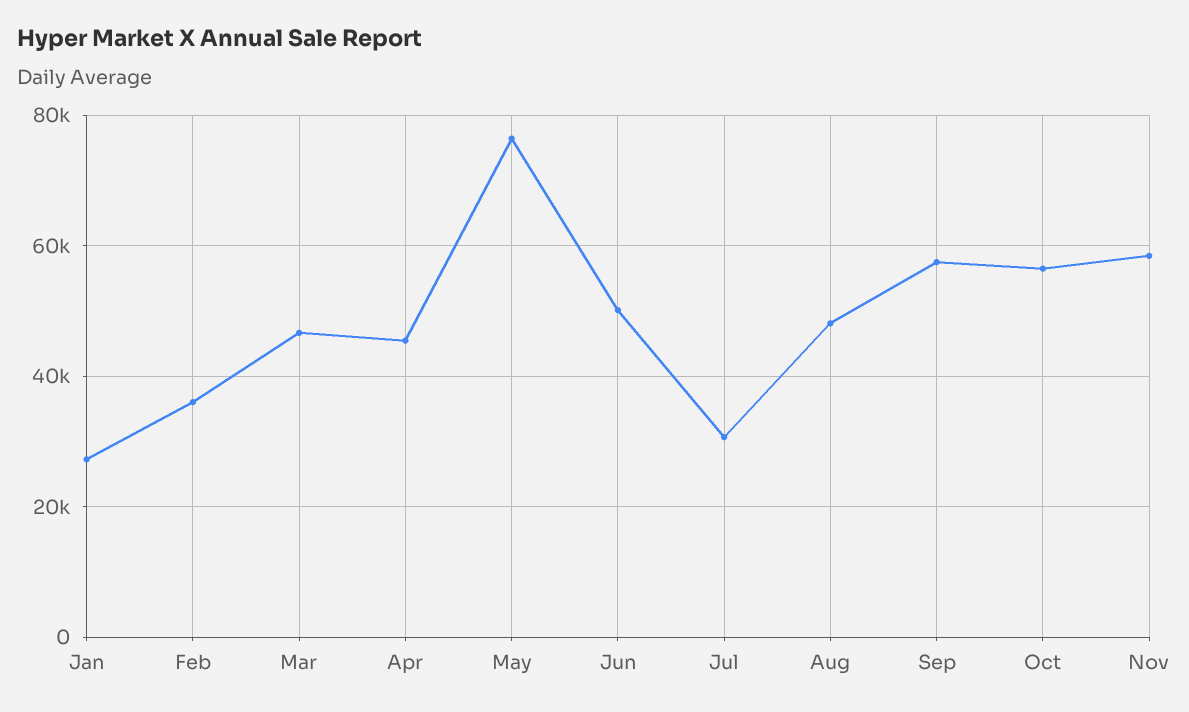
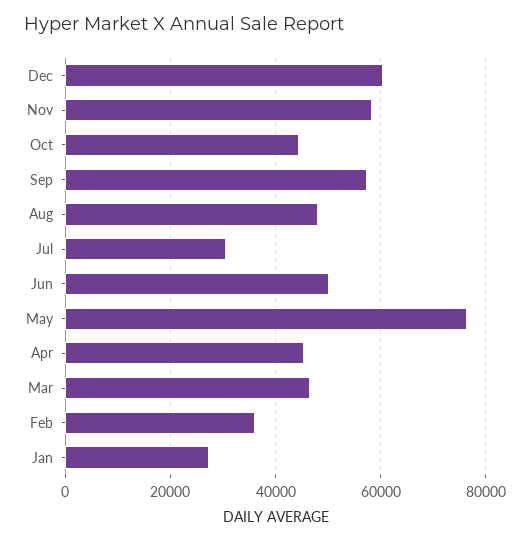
Oct: 56000 -> 44000
Dec: none -> 60000

